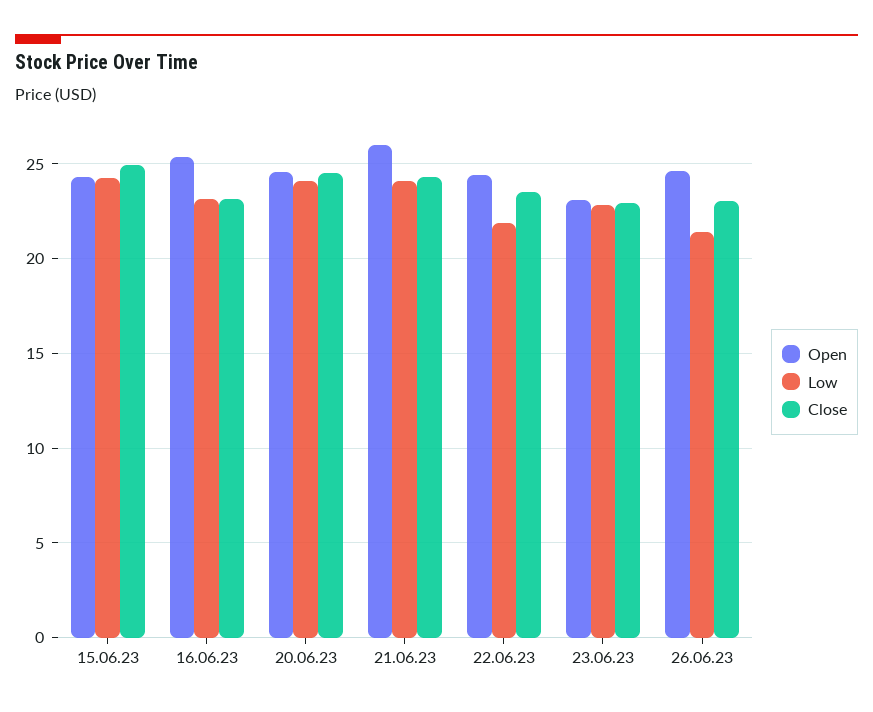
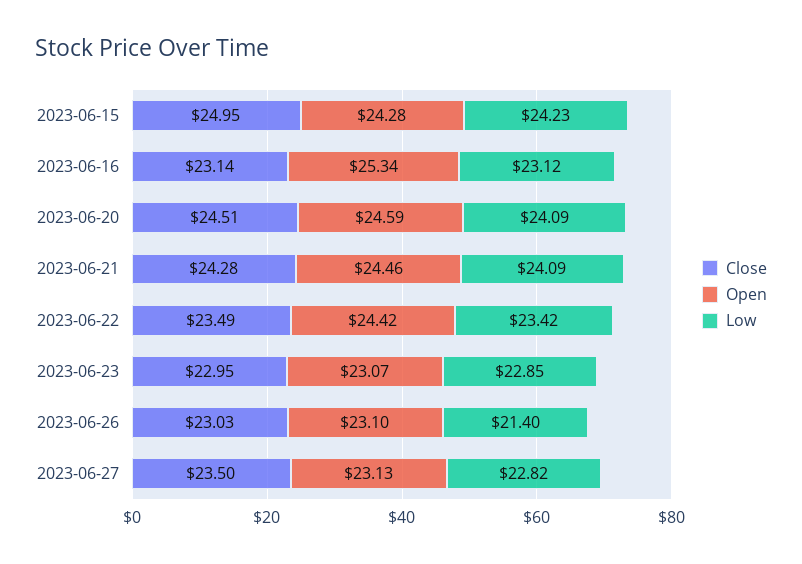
Open, 21.06.23: 26 -> 24.46
Low, 22.06.23: 22 -> 23.42
Open, 26.06.23: 24.5 -> 23.1
Close, 2023-06-27: none -> 23.5
Open, 2023-06-27: none -> 23.13
Low, 2023-06-27: none -> 22.82

